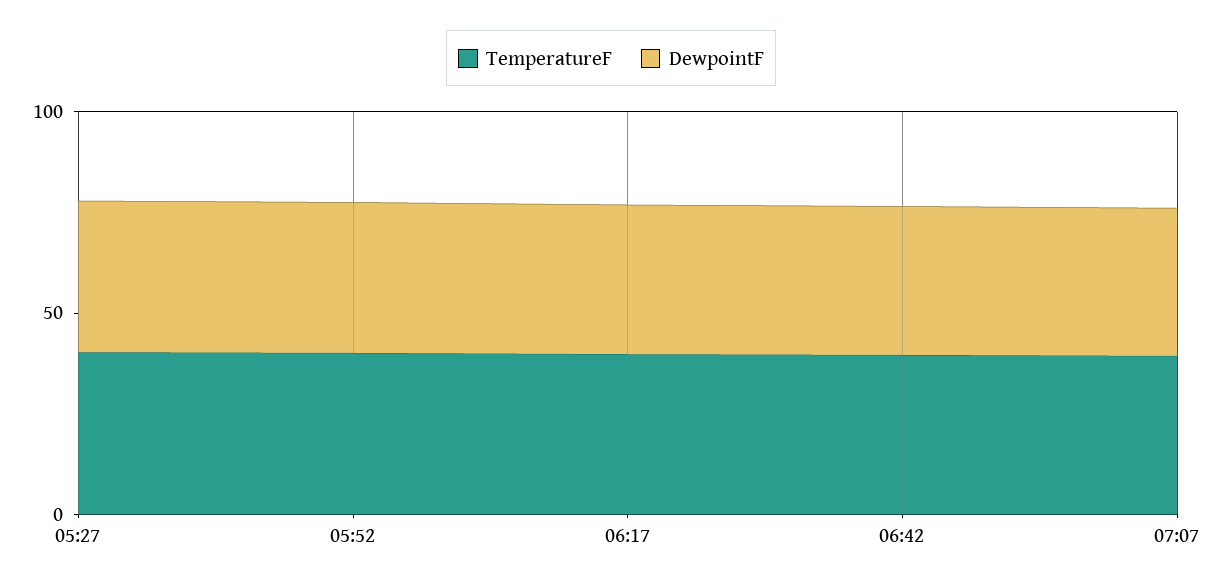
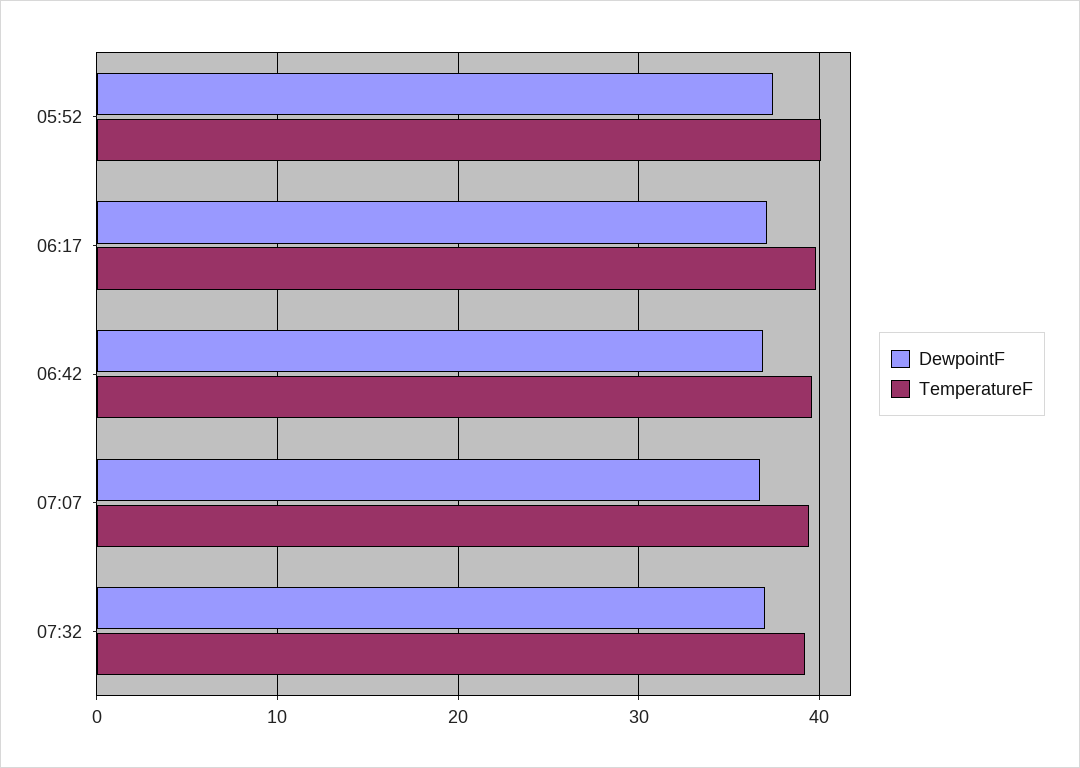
TemperatureF, 05:27: 40 -> none
DewpointF, 05:27: 40 -> none
DewpointF, 07:32: none -> 37
TemperatureF, 07:32: none -> 39

